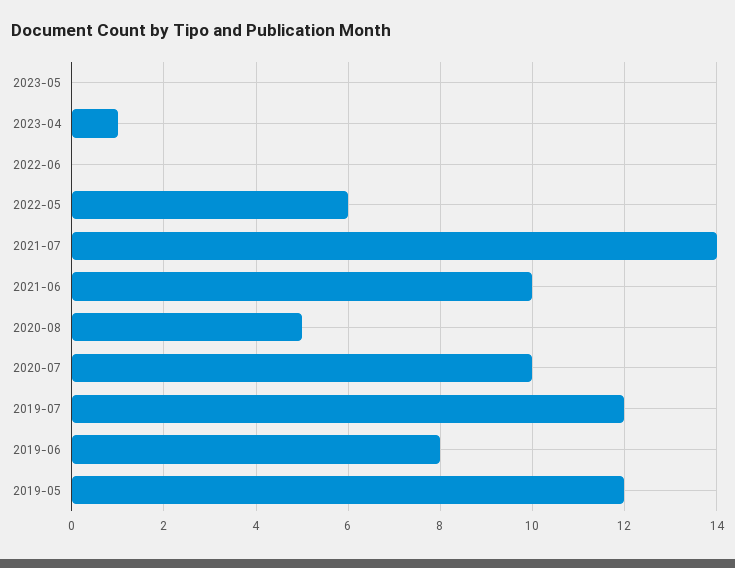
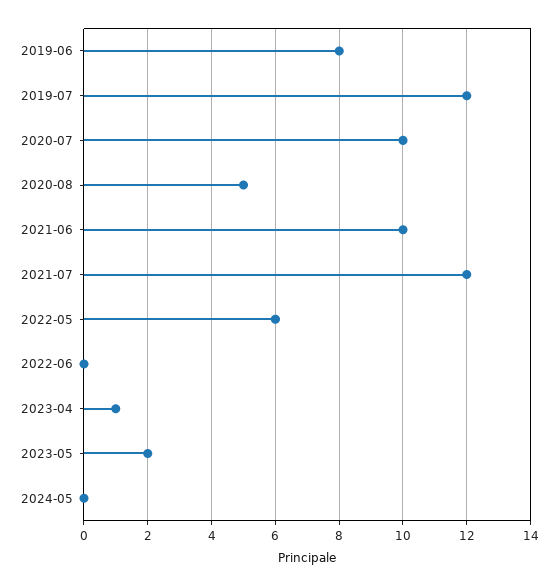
2023-05: 0 -> 2
2021-07: 14 -> 12
2019-05: 12 -> none
2024-05: none -> 0

